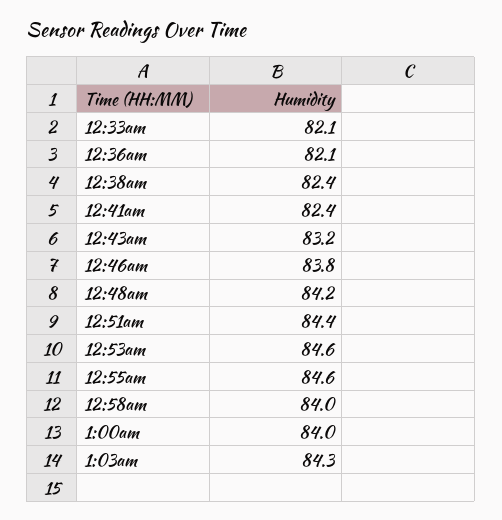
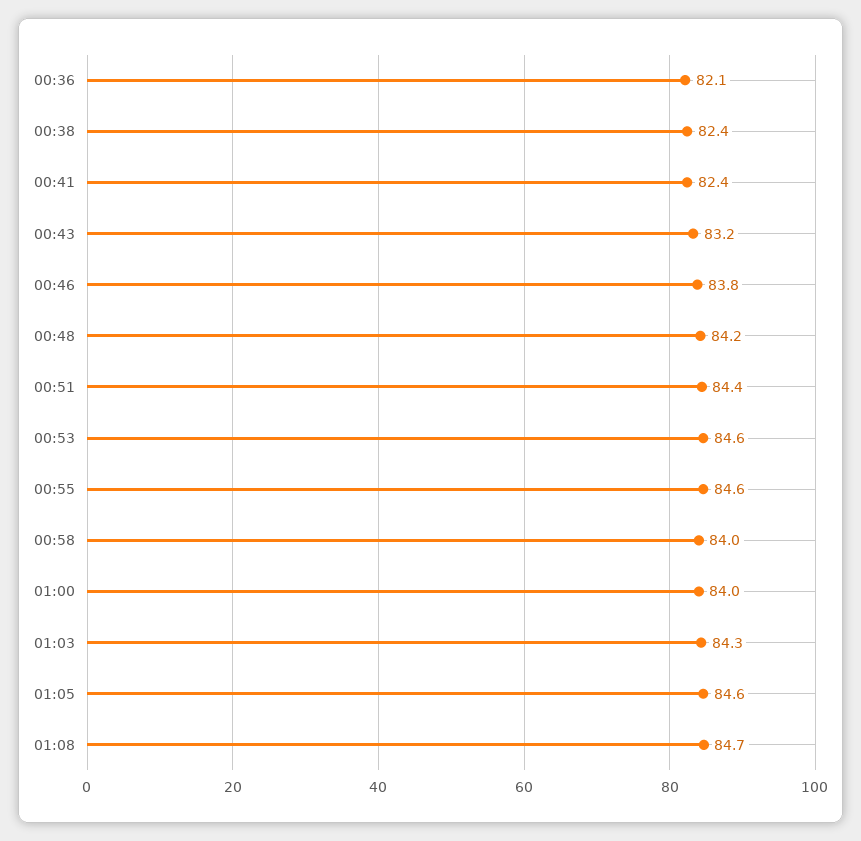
12:33am: 82.1 -> none
01:05: none -> 84.6
01:08: none -> 84.7

